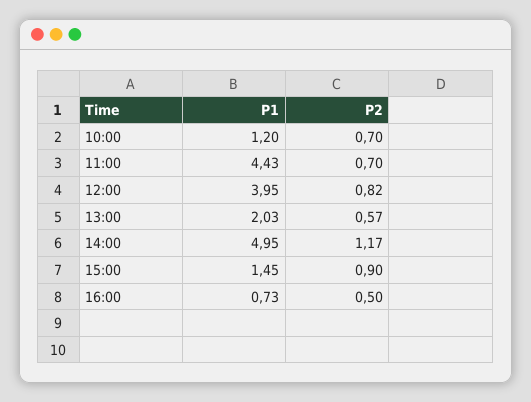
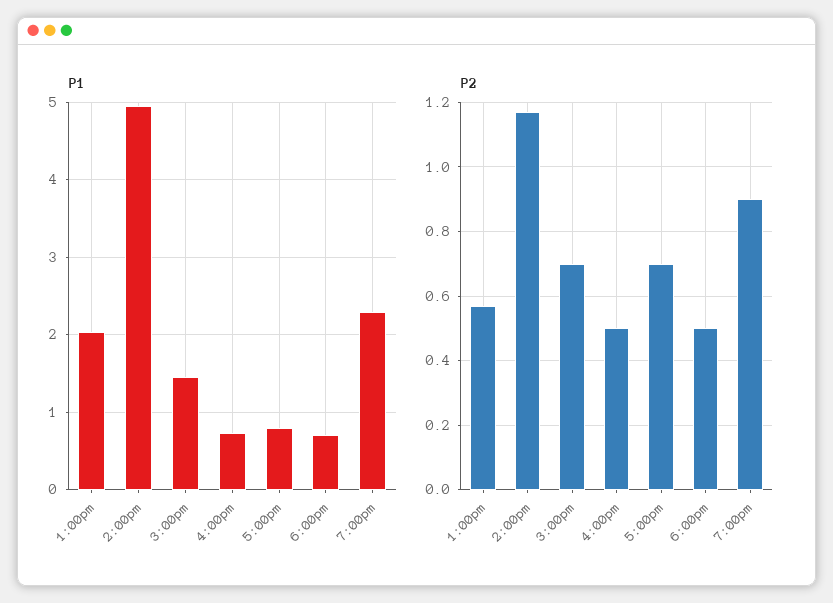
P1, 10:00: 1.2 -> none
P2, 10:00: 0.7 -> none
P1, 11:00: 4.43 -> none
P2, 11:00: 0.7 -> none
P1, 12:00: 3.95 -> none
P2, 12:00: 0.82 -> none
P2, 15:00: 0.9 -> 0.7
P1, 5:00pm: none -> 0.8
P1, 6:00pm: none -> 0.7
P1, 7:00pm: none -> 2.3
P2, 5:00pm: none -> 0.7
P2, 6:00pm: none -> 0.5
P2, 7:00pm: none -> 0.9

